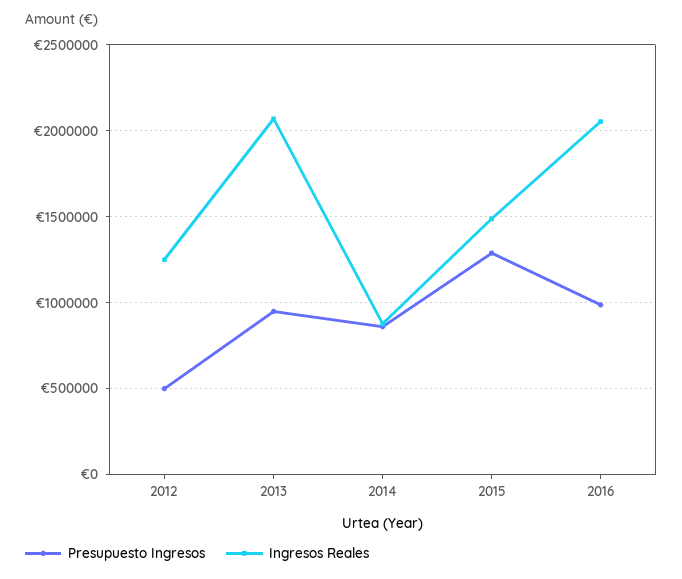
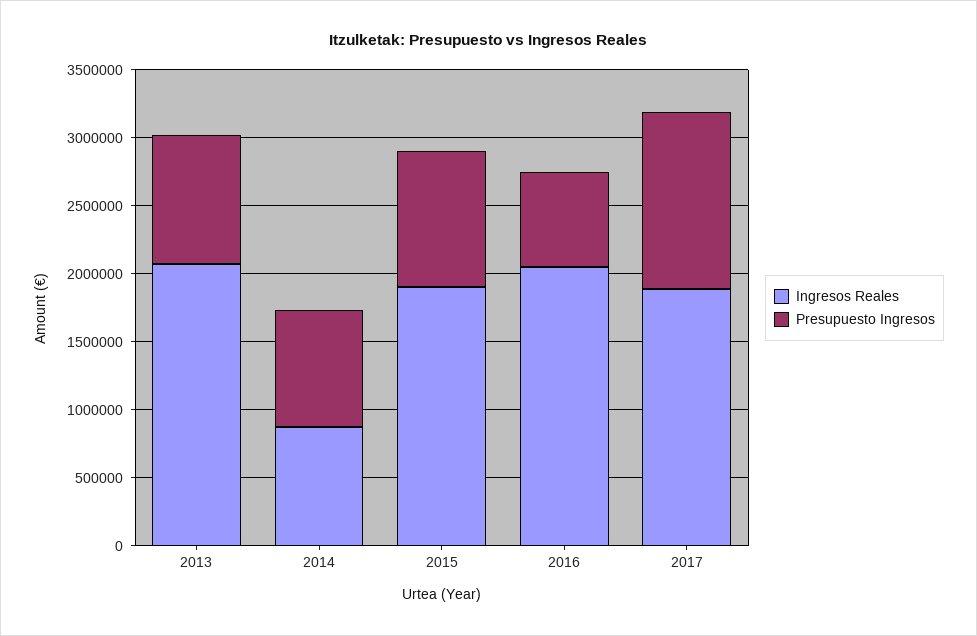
Presupuesto Ingresos, 2012: 500000 -> none
Ingresos Reales, 2012: 1250000 -> none
Presupuesto Ingresos, 2015: 1300000 -> 1000000
Ingresos Reales, 2015: 1500000 -> 1900000
Presupuesto Ingresos, 2016: 1000000 -> 700000
Ingresos Reales, 2017: none -> 1900000
Presupuesto Ingresos, 2017: none -> 1300000

